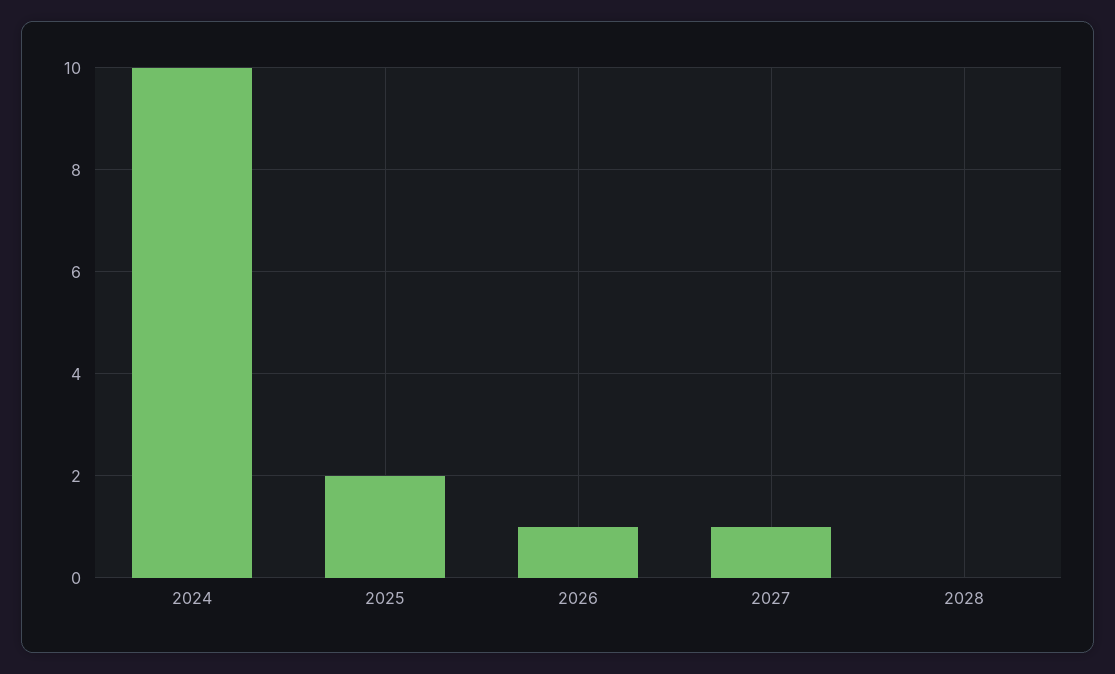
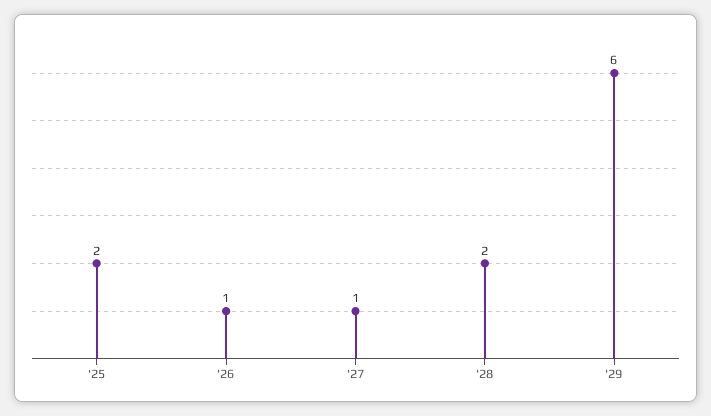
2024: 10 -> none
2028: 0 -> 2
'29: none -> 6

